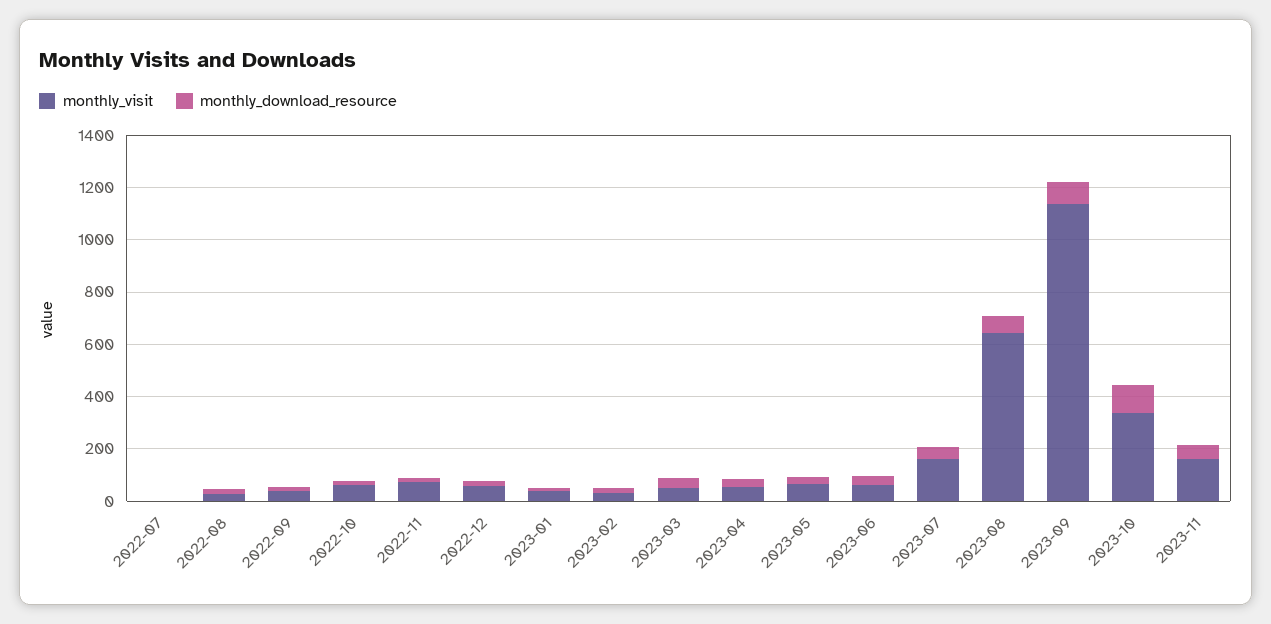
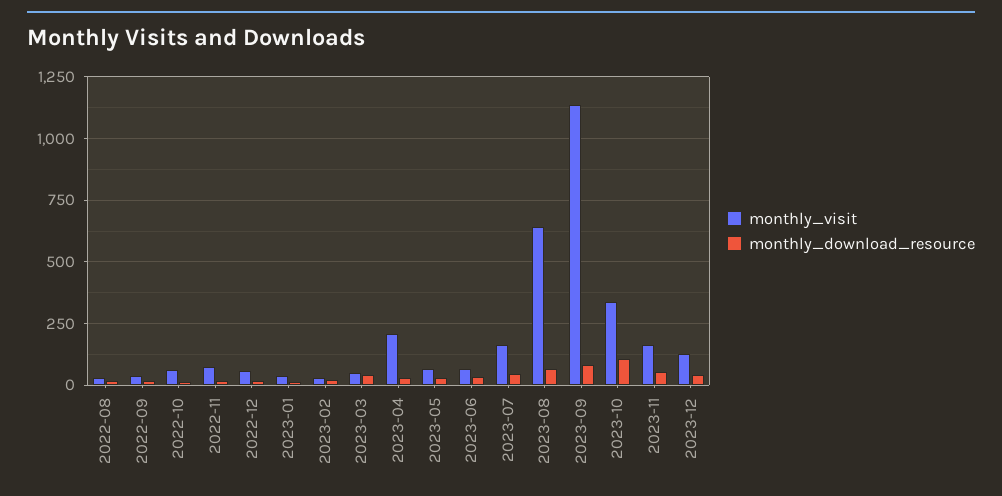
monthly_visit, 2022-07: 0 -> none
monthly_download_resource, 2022-07: 0 -> none
monthly_visit, 2023-04: 50 -> 200
monthly_visit, 2023-12: none -> 125
monthly_download_resource, 2023-12: none -> 50

